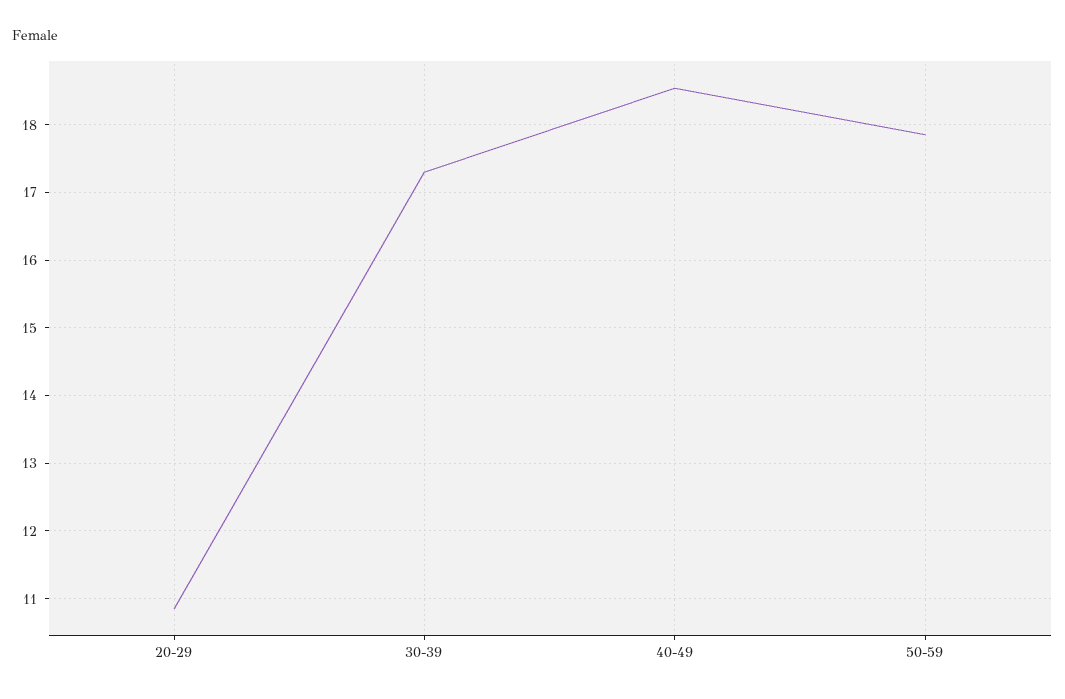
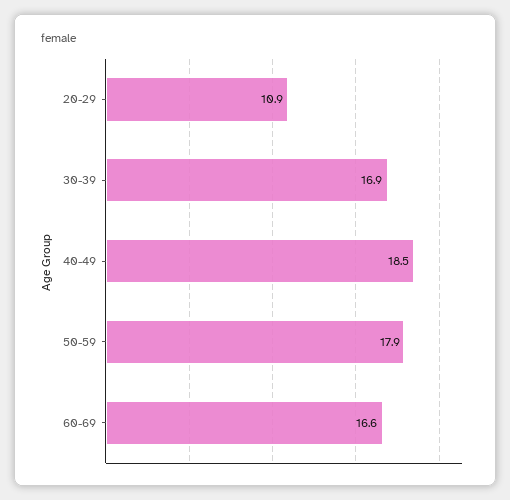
30-39: 17.3 -> 16.9
60-69: none -> 16.6

